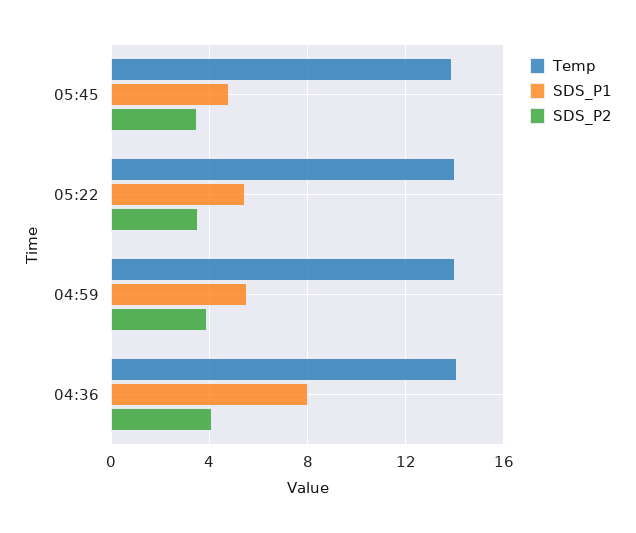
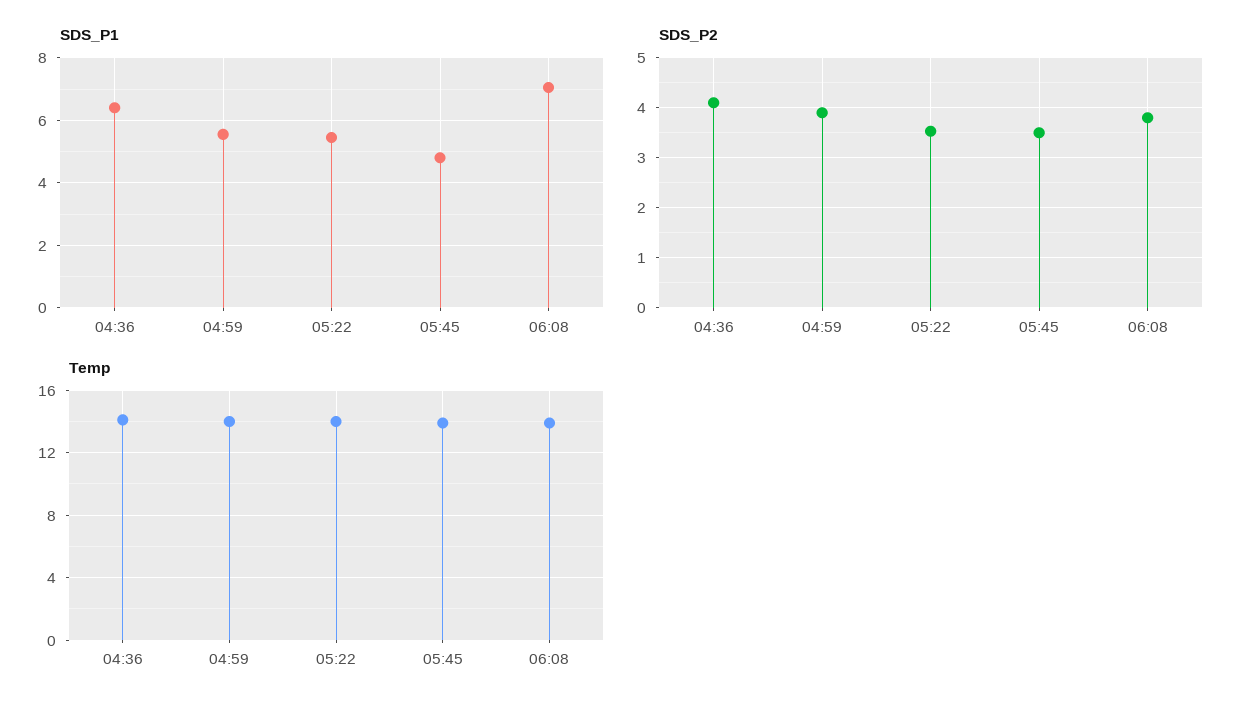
SDS_P1, 04:36: 8 -> 6.4
SDS_P1, 06:08: none -> 7
SDS_P2, 06:08: none -> 3.8
Temp, 06:08: none -> 14

